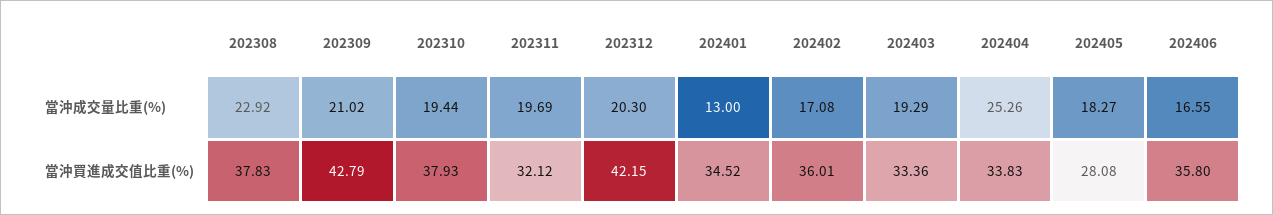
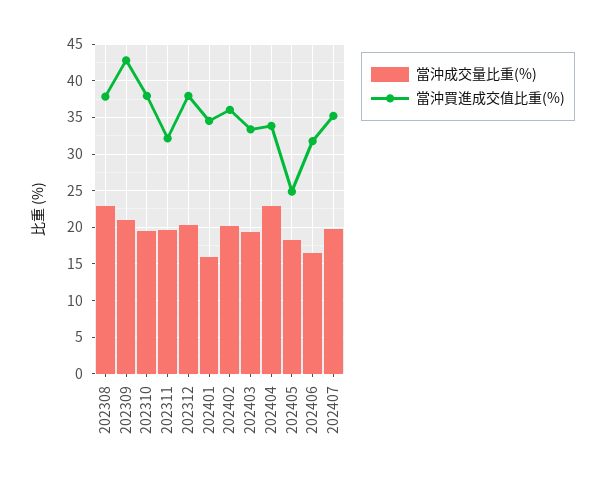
當沖成交量比重(%), 202401: 13 -> 16
當沖成交量比重(%), 202402: 17.08 -> 20
當沖成交量比重(%), 202404: 25.26 -> 23
當沖買進成交值比重(%), 202312: 42.15 -> 38
當沖買進成交值比重(%), 202405: 28.08 -> 25
當沖買進成交值比重(%), 202406: 35.8 -> 32
當沖成交量比重(%), 202407: none -> 20
當沖買進成交值比重(%), 202407: none -> 35

